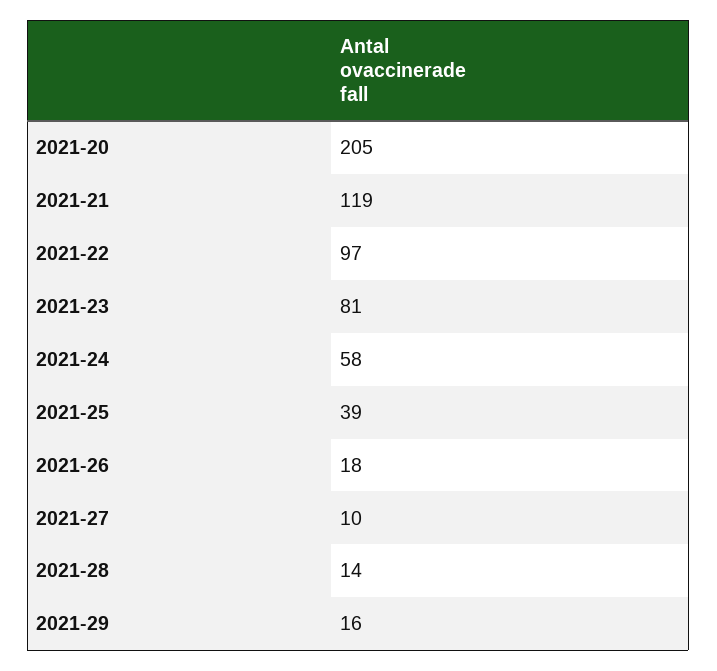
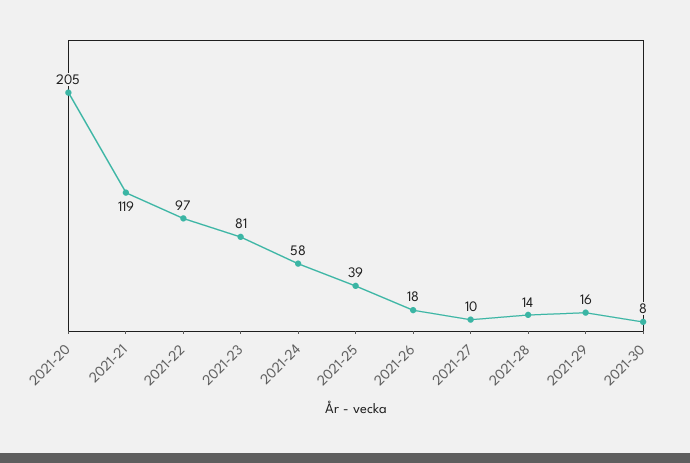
2021-30: none -> 8

